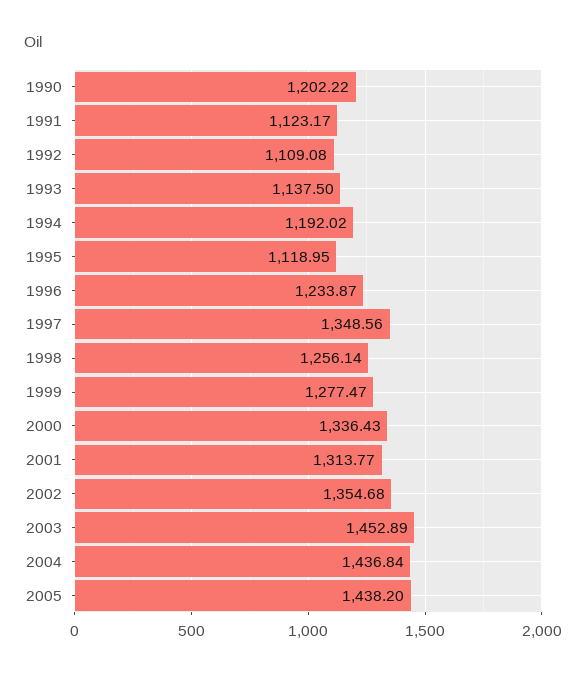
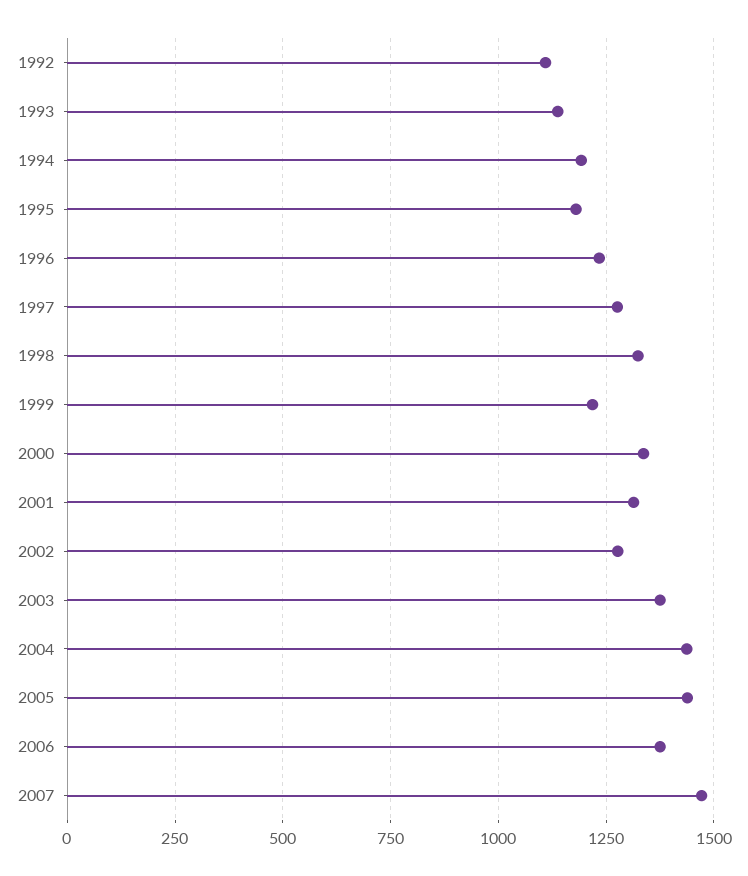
1990: 1202.22 -> none
1991: 1123.17 -> none
1995: 1118.95 -> 1175
1997: 1348.56 -> 1275
1998: 1256.14 -> 1325
1999: 1277.47 -> 1225
2002: 1354.68 -> 1275
2003: 1452.89 -> 1375
2006: none -> 1375
2007: none -> 1475

